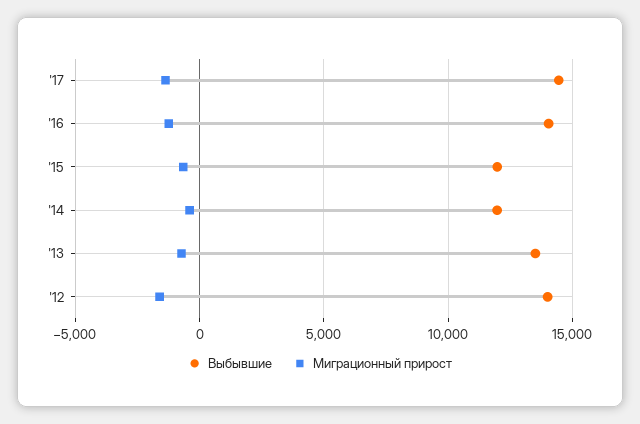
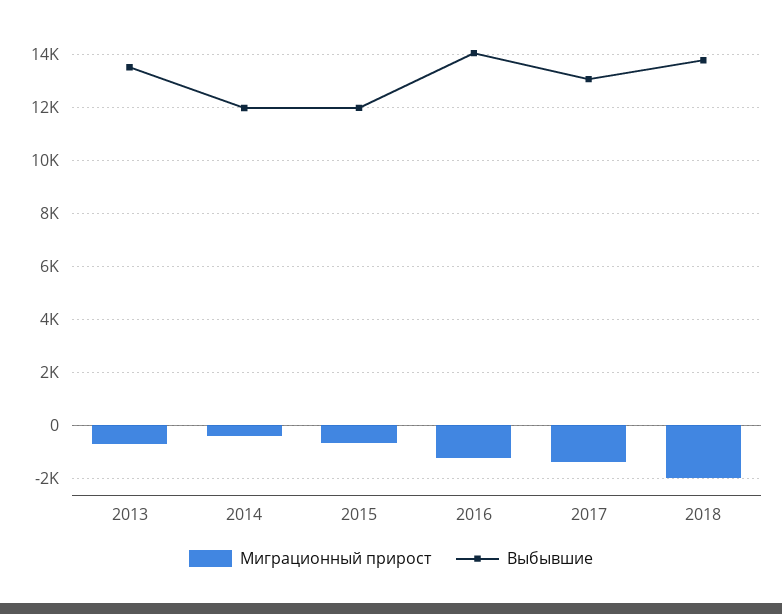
Выбывшие, '17: 14500 -> 13000
Выбывшие, '12: 14000 -> none
Миграционный прирост, '12: -1500 -> none
Миграционный прирост, 2018: none -> -2000
Выбывшие, 2018: none -> 13750

